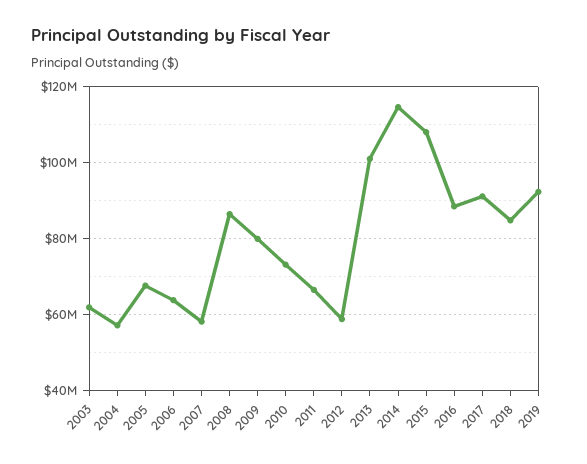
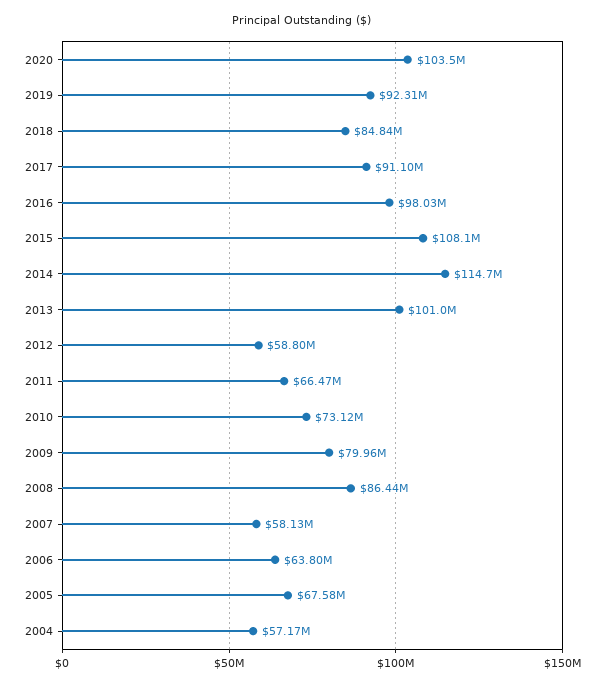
2003: 62000000 -> none
2016: 88000000 -> 98030000
2020: none -> 103500000

